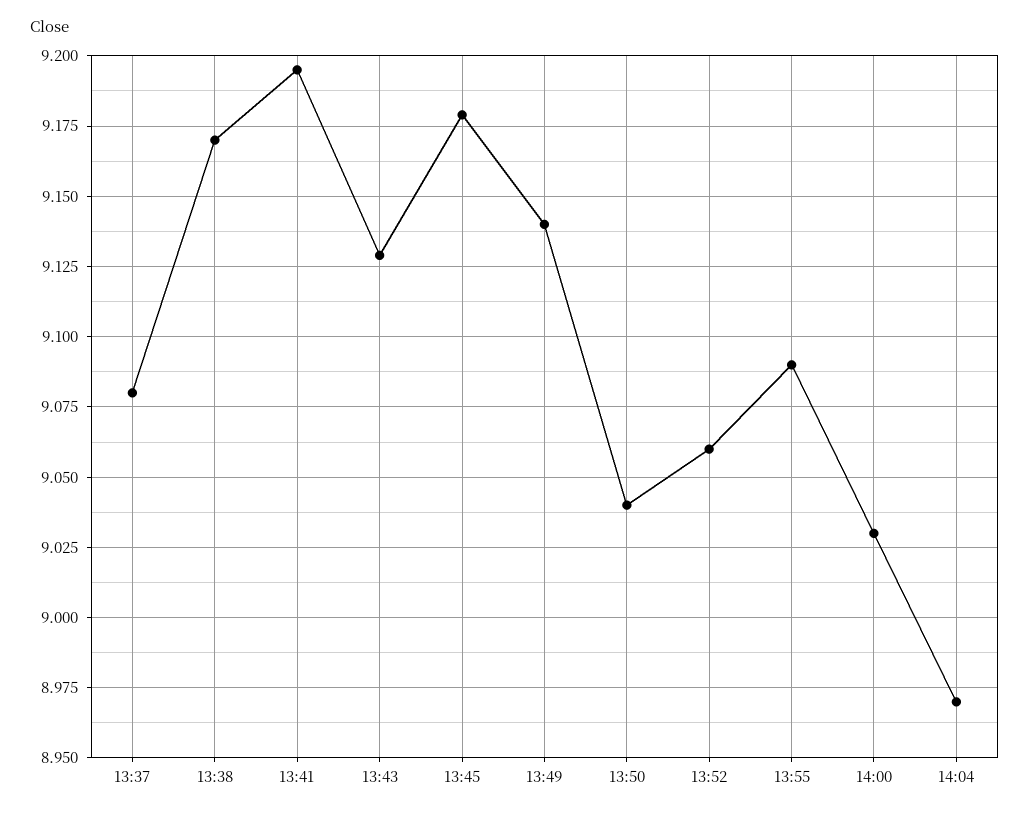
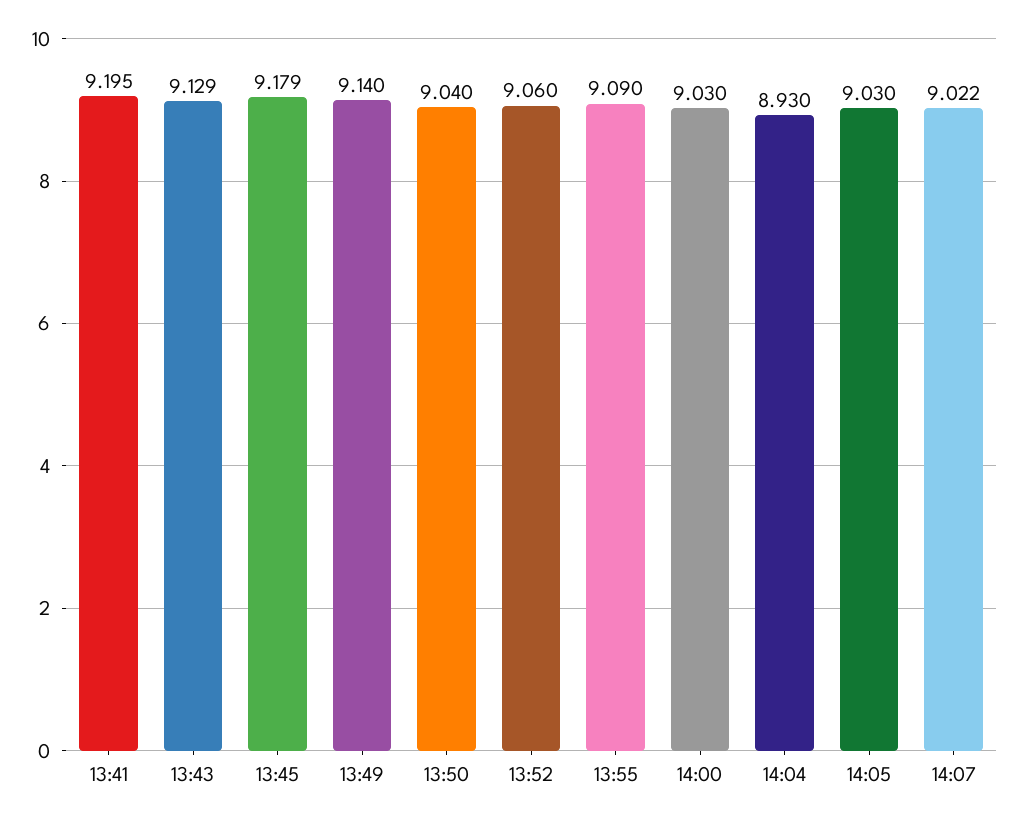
13:37: 9.08 -> none
13:38: 9.17 -> none
14:04: 8.97 -> 8.93
14:05: none -> 9.03
14:07: none -> 9.022

